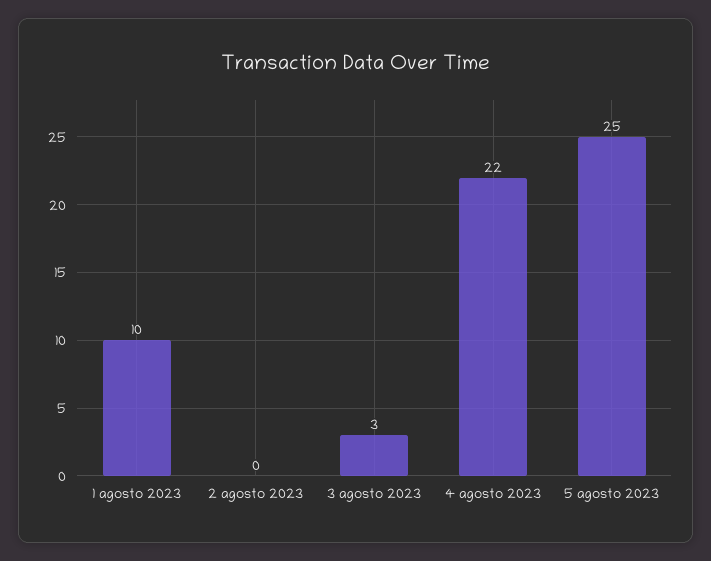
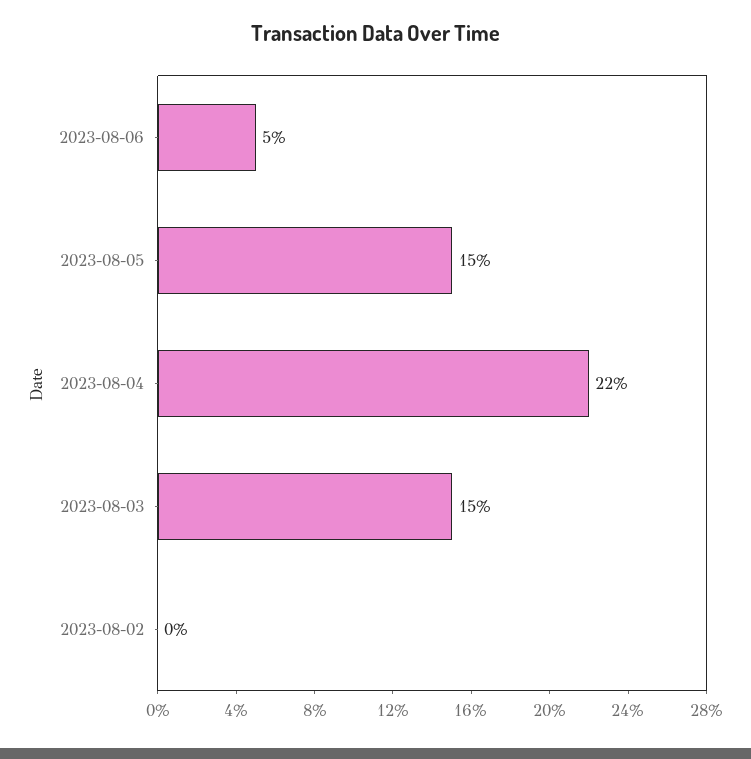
1 agosto 2023: 10 -> none
3 agosto 2023: 3 -> 15
5 agosto 2023: 25 -> 15
2023-08-06: none -> 5

